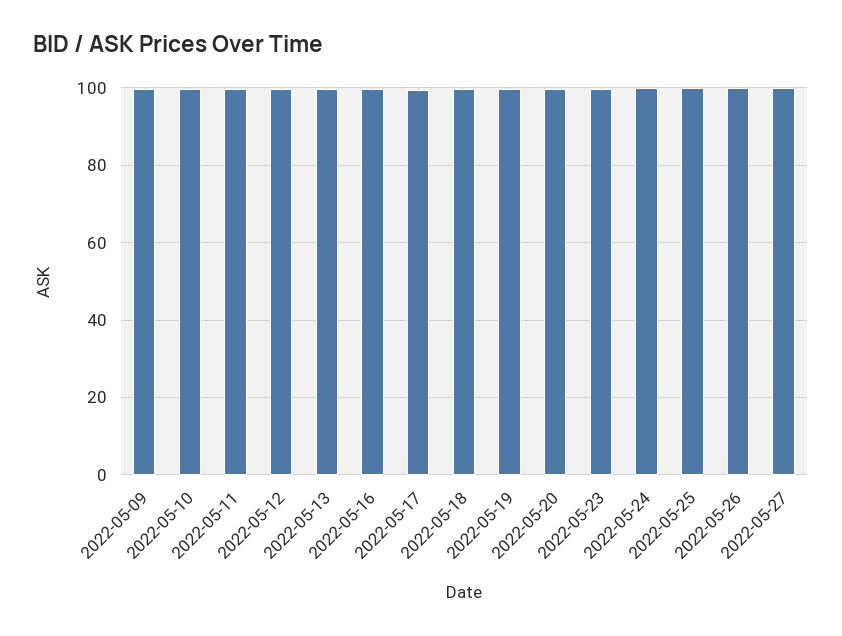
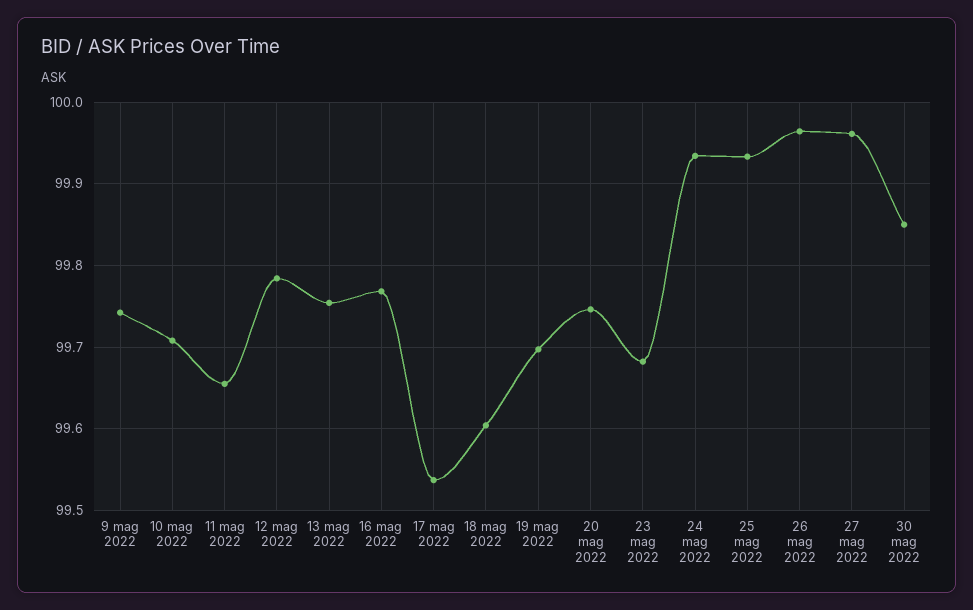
30 mag 2022: none -> 99.85

